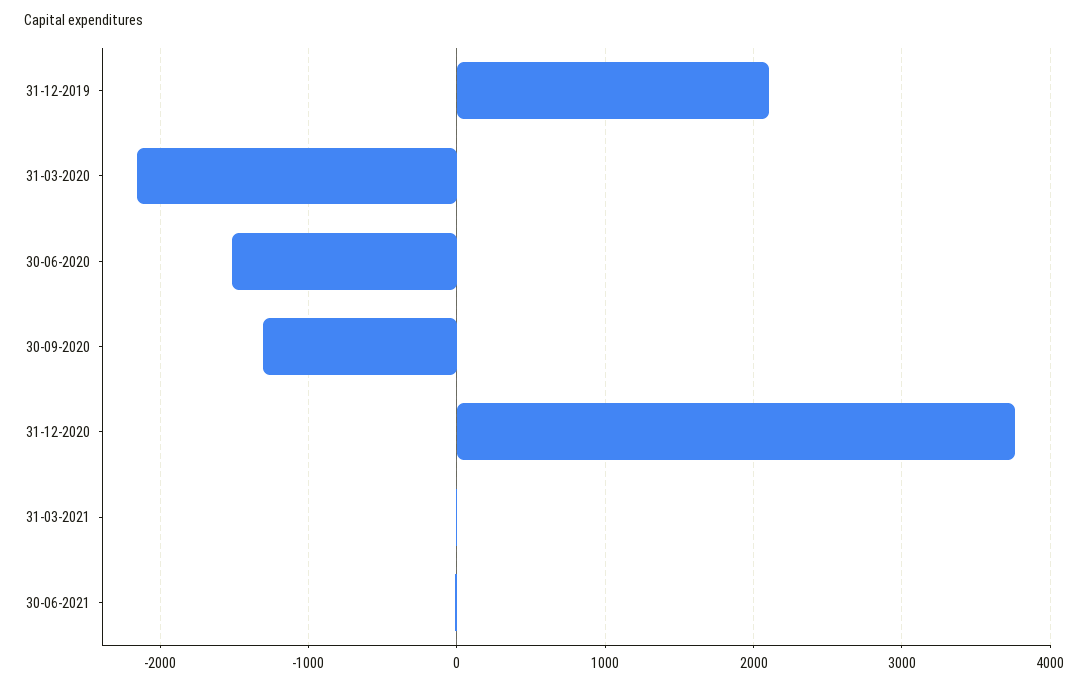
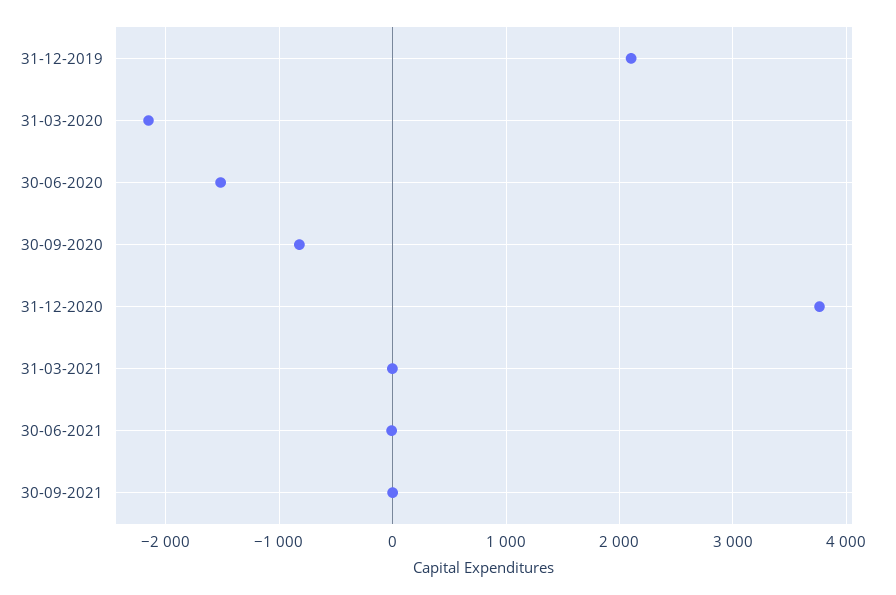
30-09-2020: -1300 -> -800
30-09-2021: none -> 0

